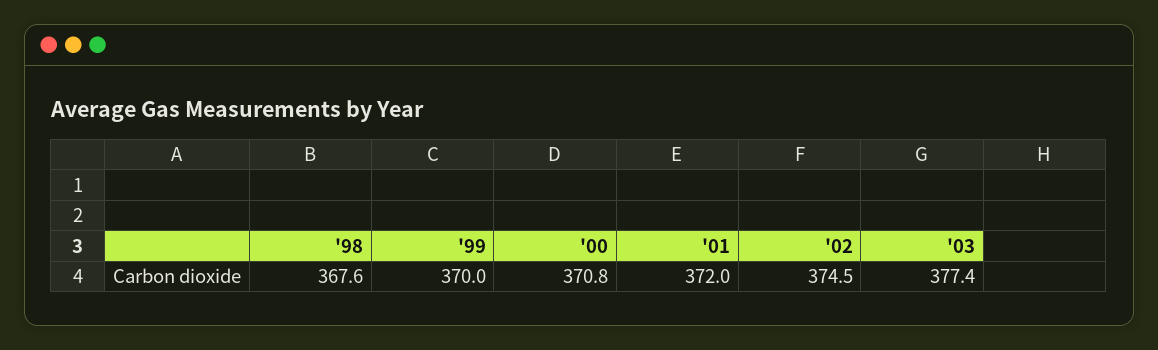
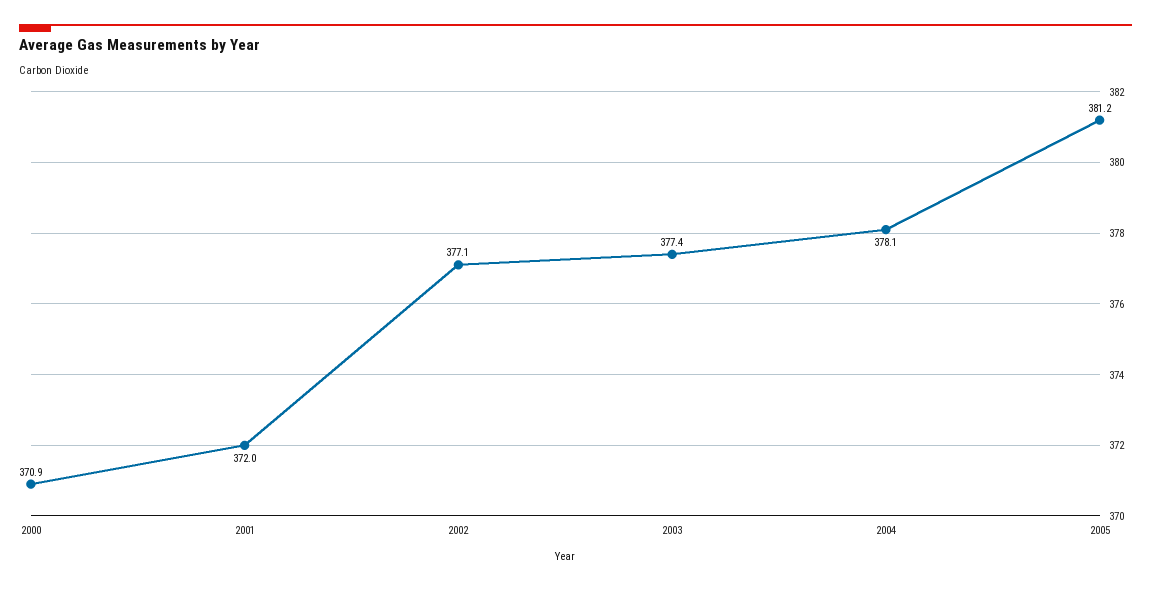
'98: 367.6 -> none
'99: 370 -> none
'00: 370.8 -> 370.9
'02: 374.5 -> 377.1
2004: none -> 378.1
2005: none -> 381.2

